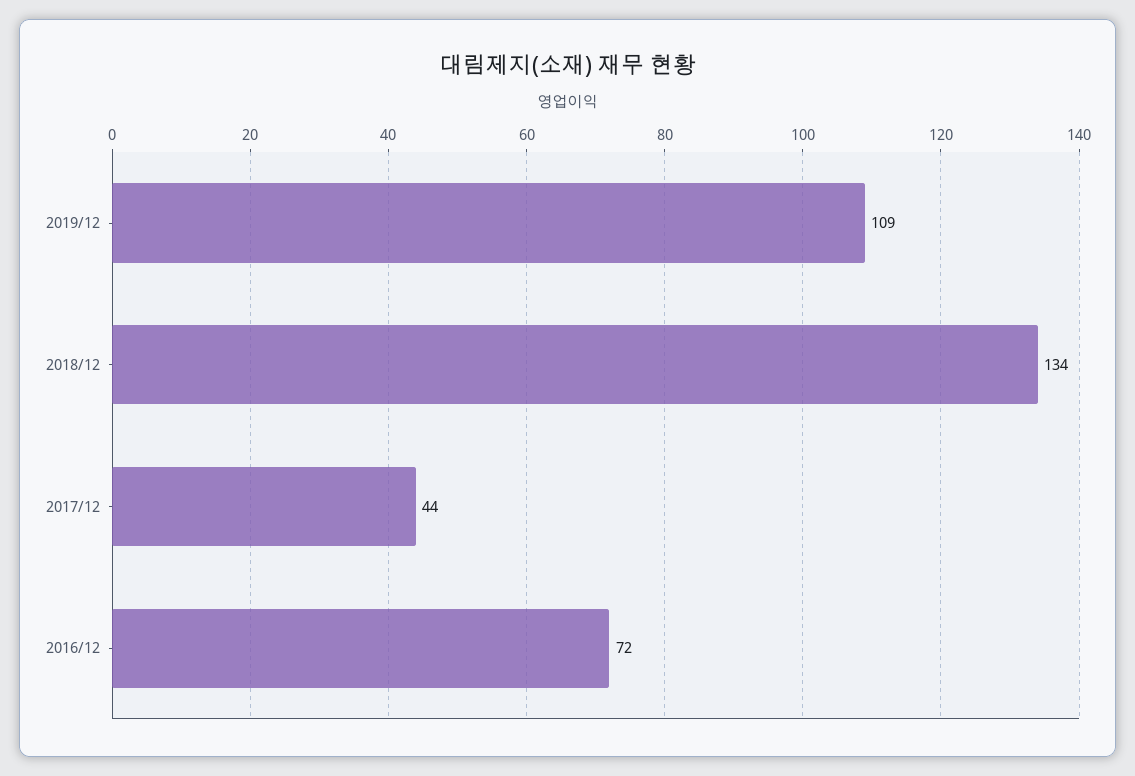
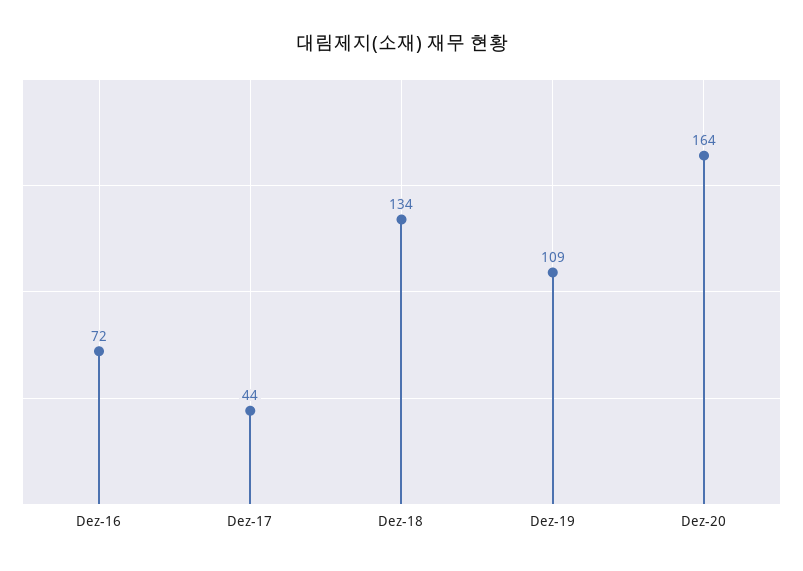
Dez-20: none -> 164

